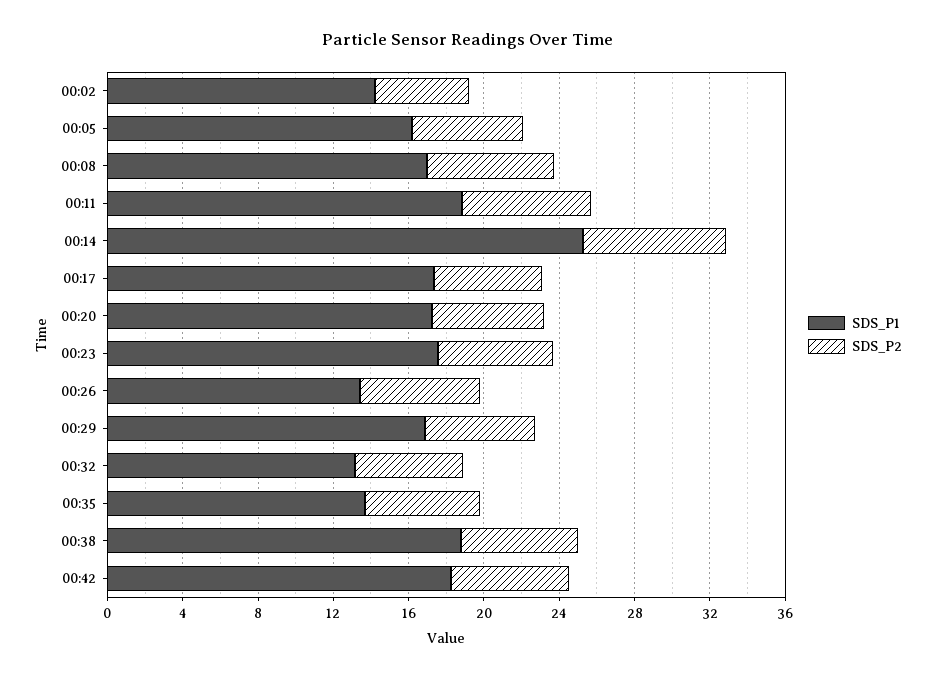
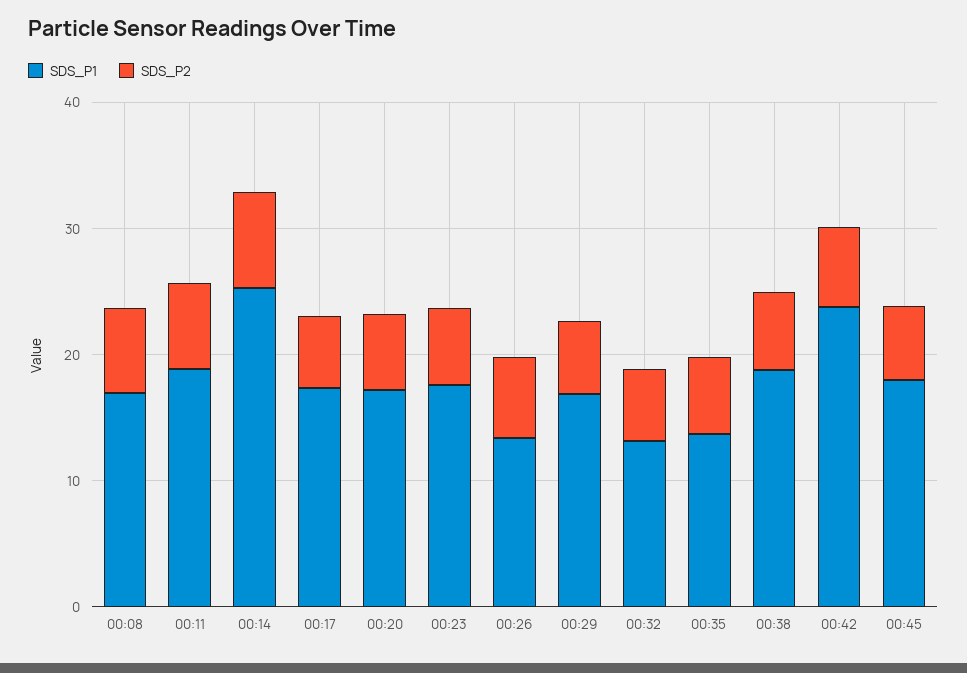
SDS_P1, 00:02: 14 -> none
SDS_P2, 00:02: 5 -> none
SDS_P1, 00:05: 16 -> none
SDS_P2, 00:05: 6 -> none
SDS_P1, 00:42: 18 -> 24
SDS_P1, 00:45: none -> 18
SDS_P2, 00:45: none -> 6

